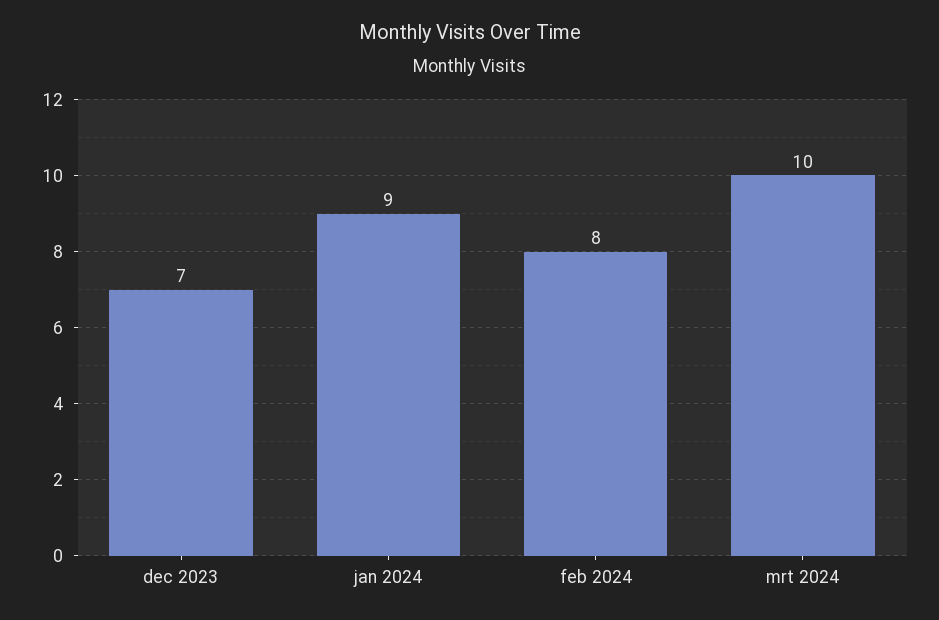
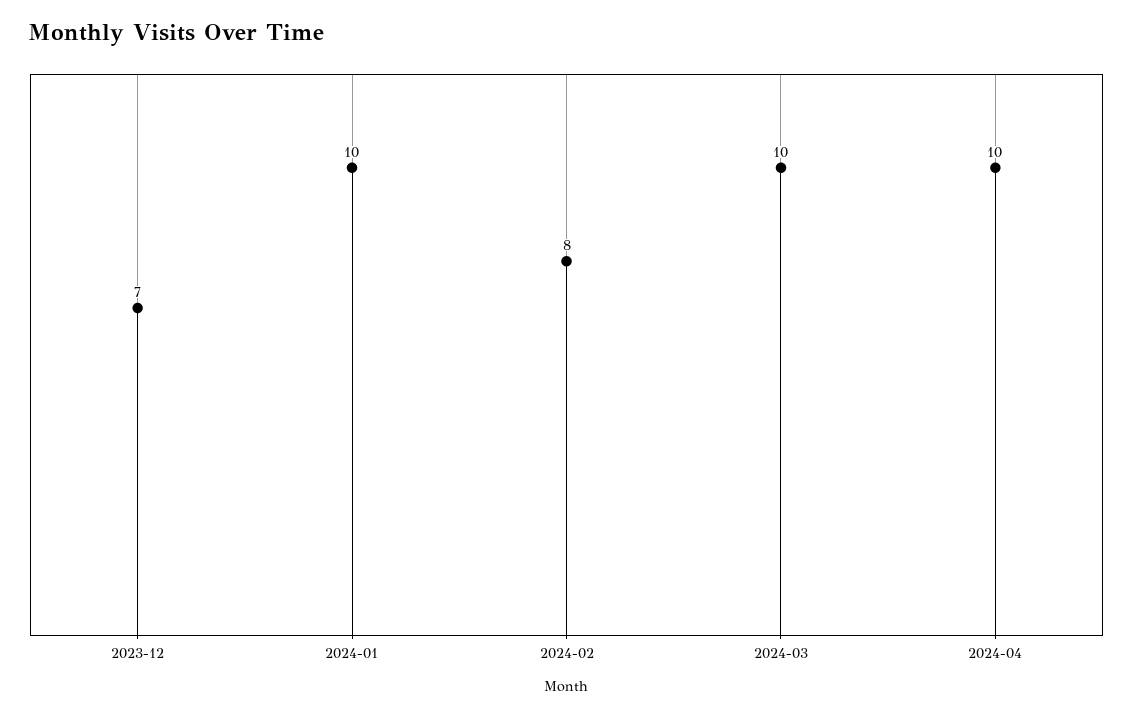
jan 2024: 9 -> 10
2024-04: none -> 10

